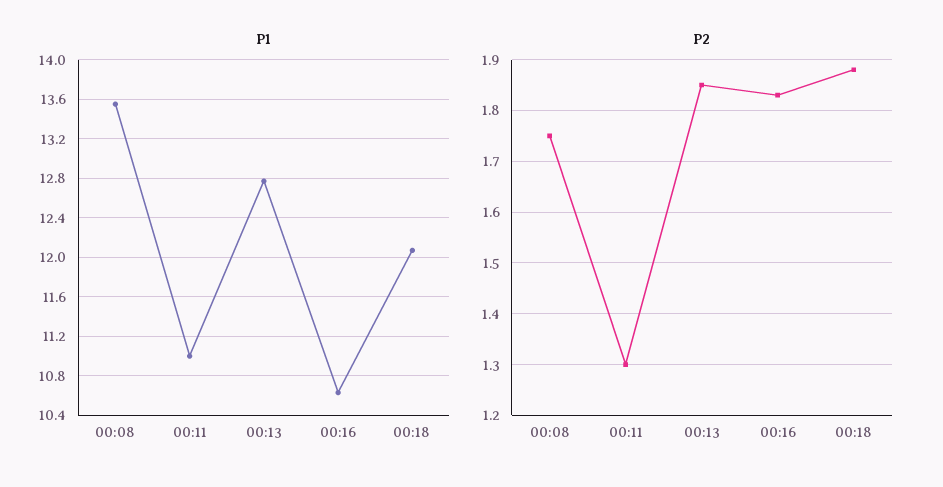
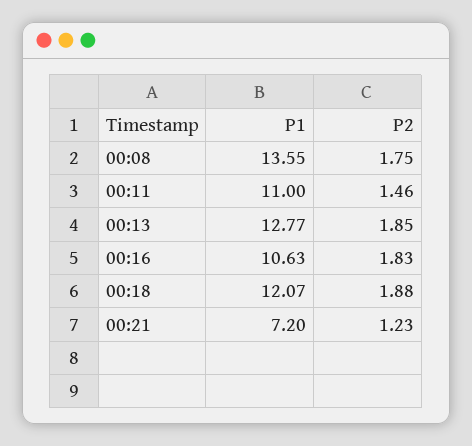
P2, 00:11: 1.3 -> 1.46
P1, 00:21: none -> 7.2
P2, 00:21: none -> 1.23

